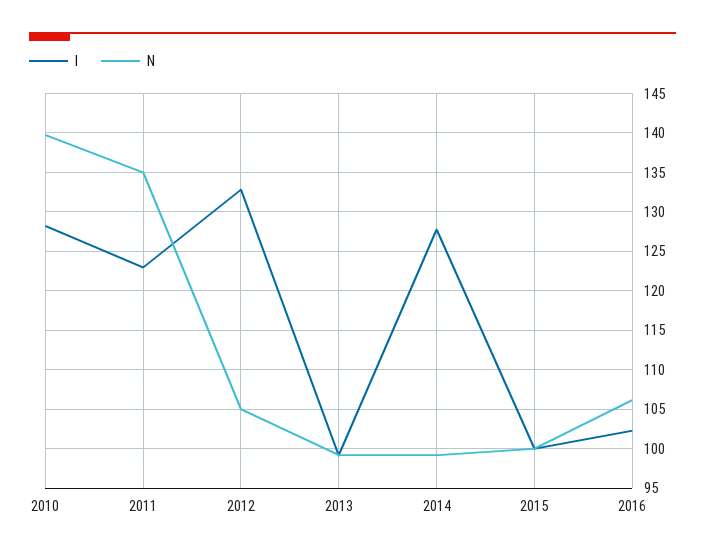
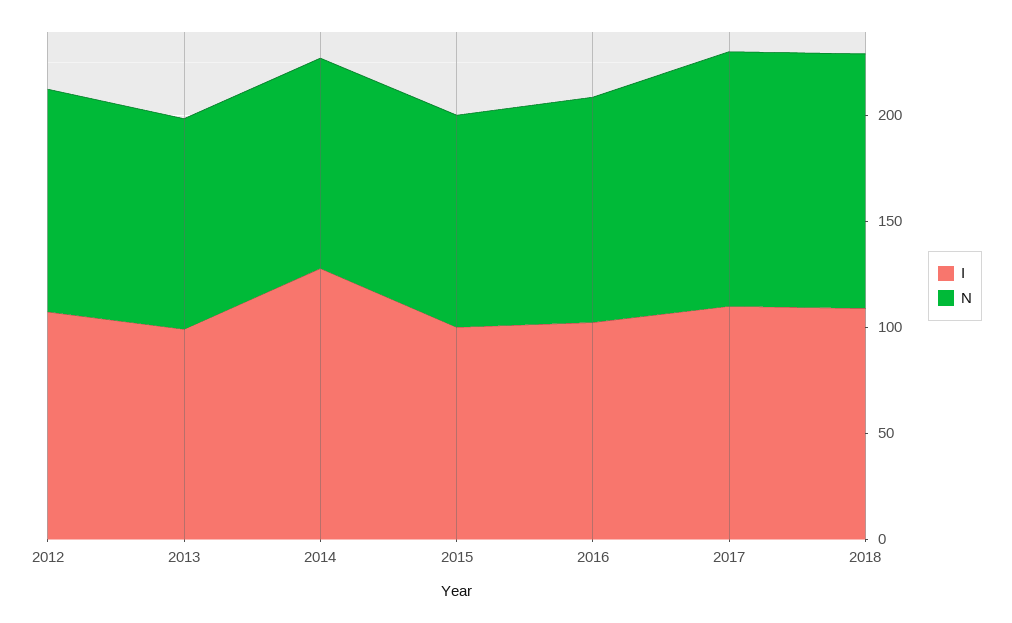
I, 2010: 128 -> none
N, 2010: 140 -> none
I, 2011: 123 -> none
N, 2011: 135 -> none
I, 2012: 133 -> 110
I, 2017: none -> 110
N, 2017: none -> 120
I, 2018: none -> 110
N, 2018: none -> 120

